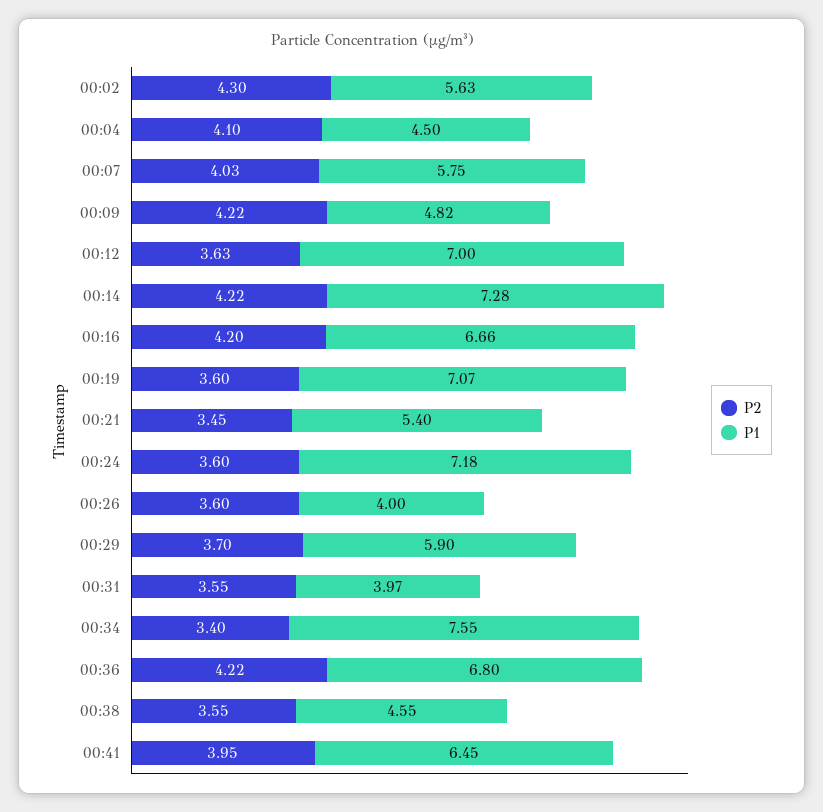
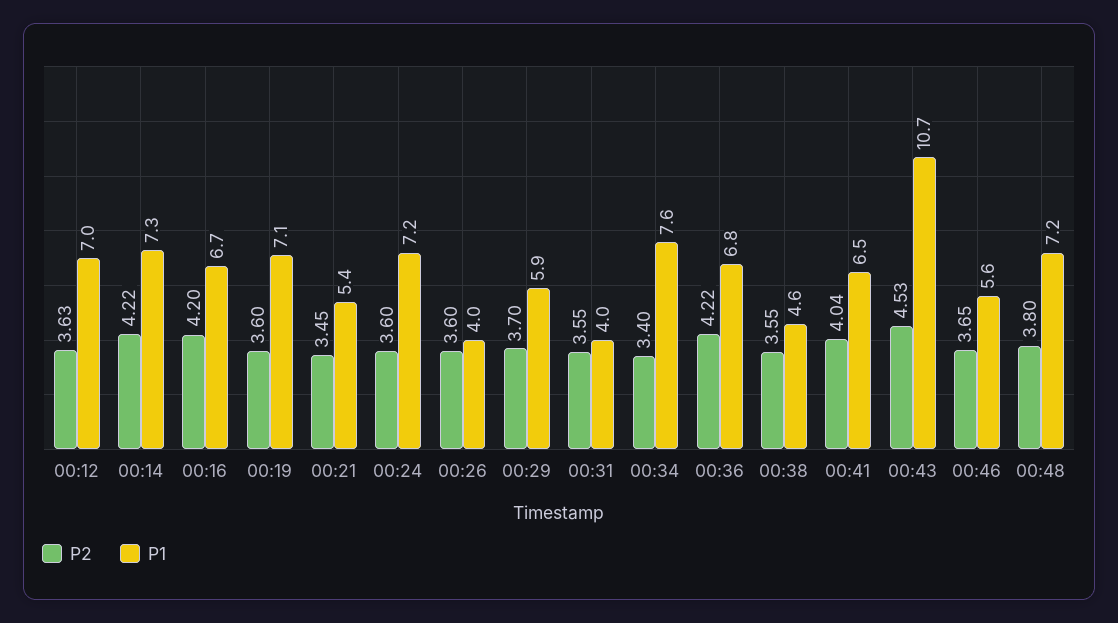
P2, 00:02: 4.3 -> none
P1, 00:02: 5.63 -> none
P2, 00:04: 4.1 -> none
P1, 00:04: 4.5 -> none
P2, 00:07: 4.03 -> none
P1, 00:07: 5.75 -> none
P2, 00:09: 4.22 -> none
P1, 00:09: 4.82 -> none
P2, 00:41: 3.95 -> 4.04
P2, 00:43: none -> 4.53
P1, 00:43: none -> 10.7
P2, 00:46: none -> 3.65
P1, 00:46: none -> 5.6
P2, 00:48: none -> 3.8
P1, 00:48: none -> 7.2

